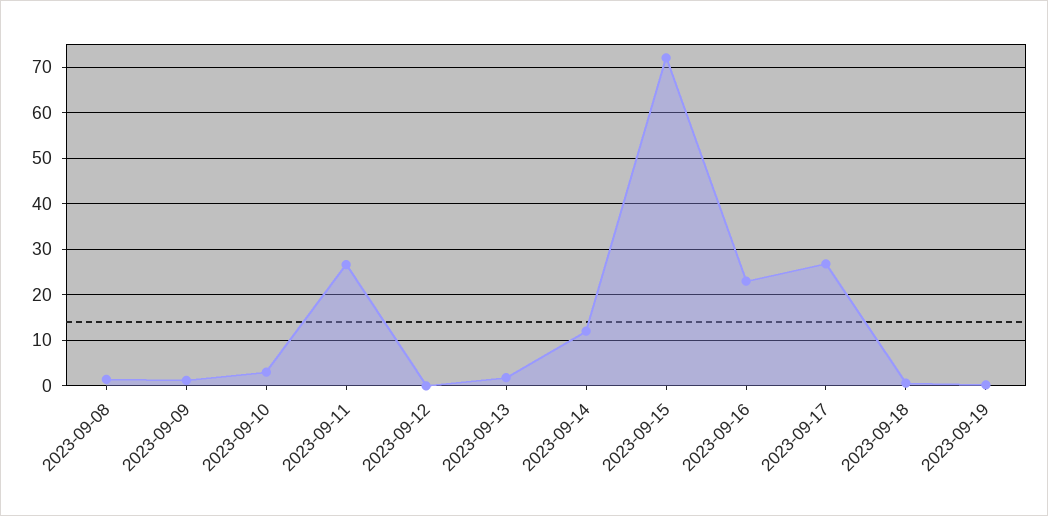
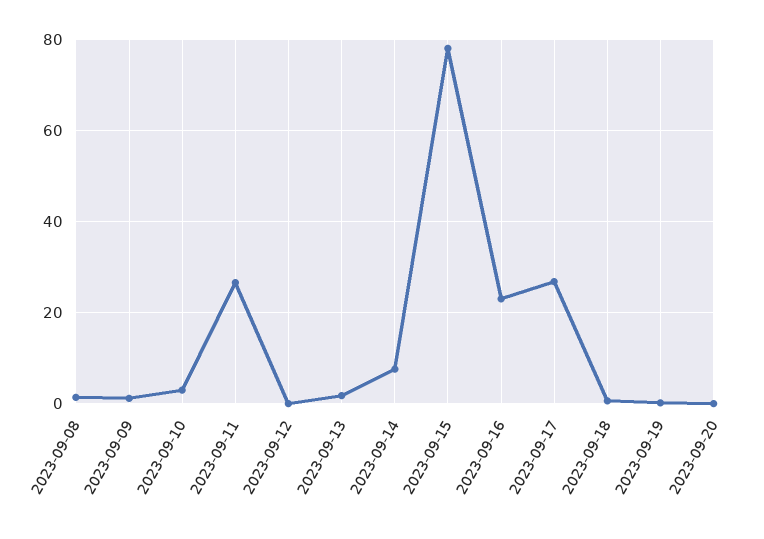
2023-09-14: 12 -> 8
2023-09-15: 72 -> 78
2023-09-20: none -> 0

